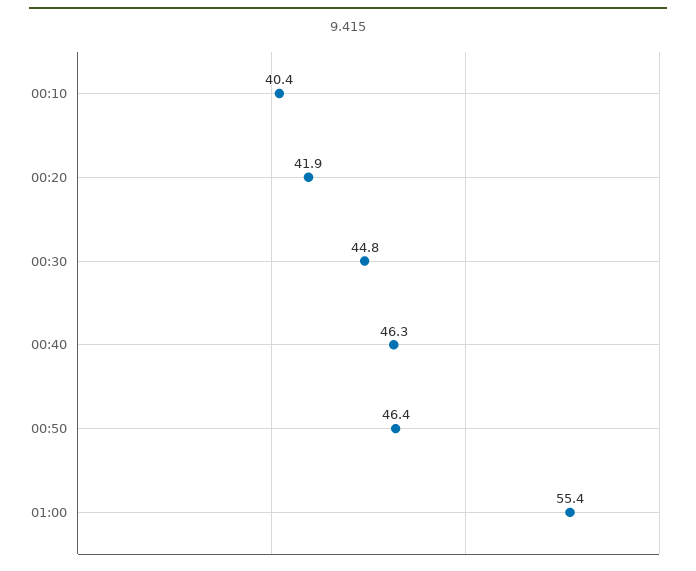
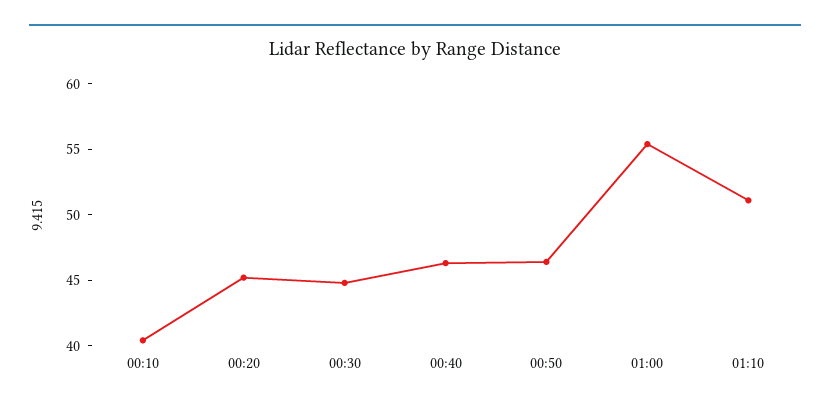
00:20: 41.9 -> 45
01:10: none -> 51

